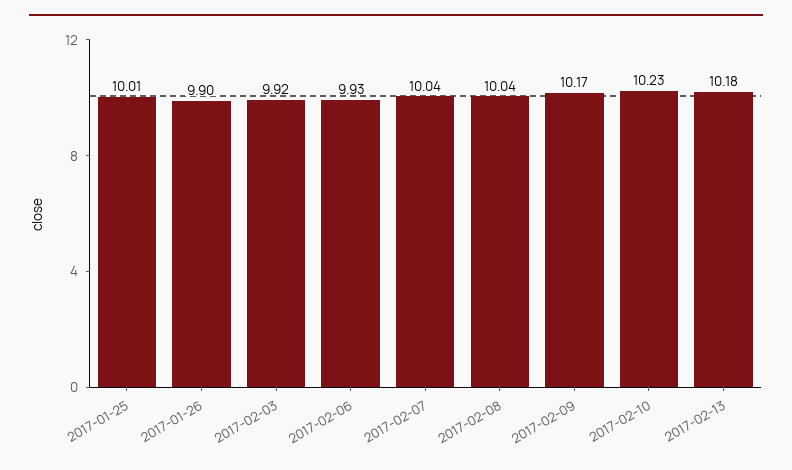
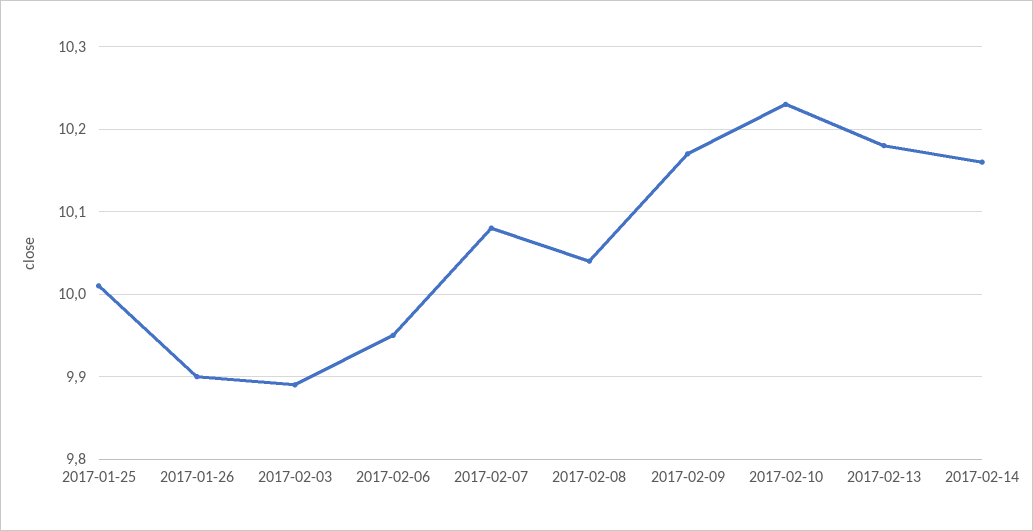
2017-02-03: 9.92 -> 9.89
2017-02-06: 9.93 -> 9.95
2017-02-07: 10.04 -> 10.08
2017-02-14: none -> 10.16

